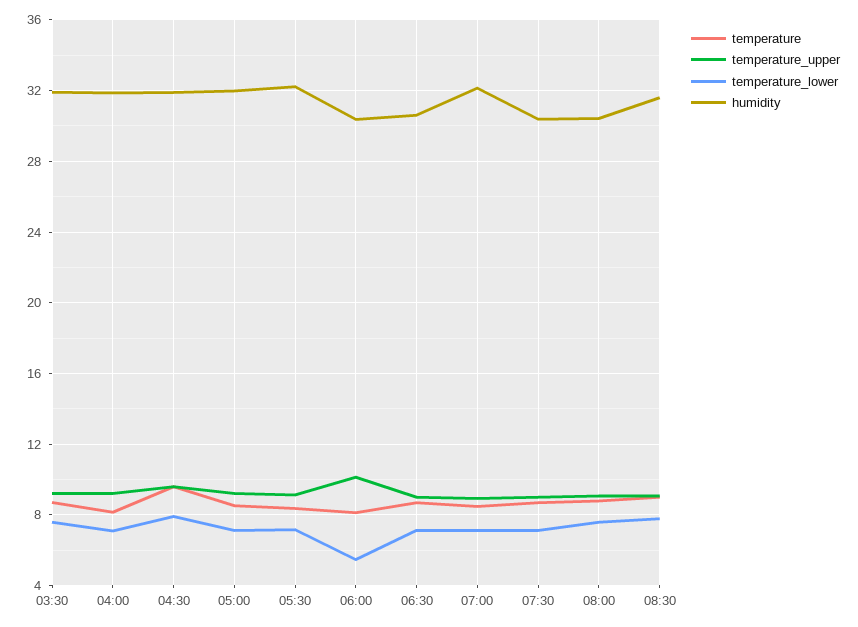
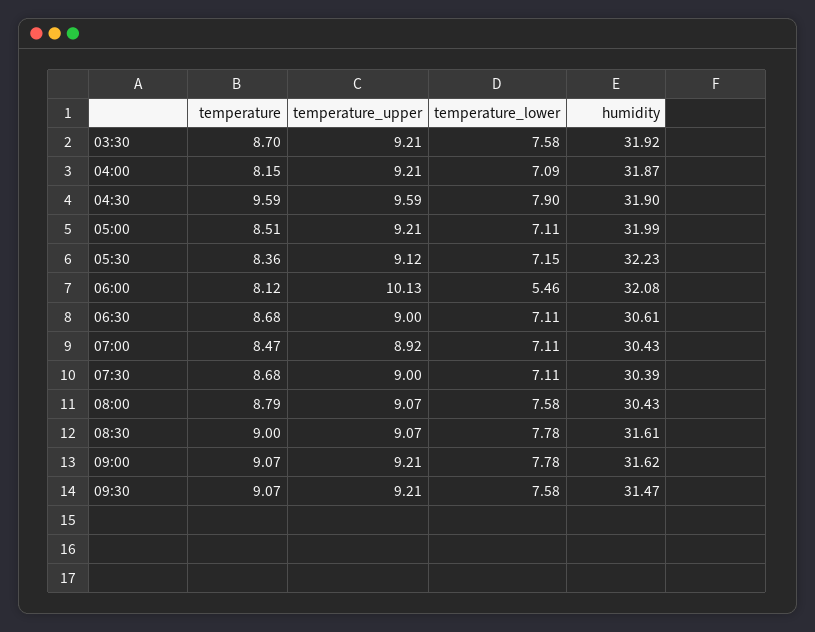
humidity, 06:00: 30.5 -> 32.08
humidity, 07:00: 32 -> 30.43
temperature, 09:00: none -> 9.07
temperature_upper, 09:00: none -> 9.21
temperature_lower, 09:00: none -> 7.78
humidity, 09:00: none -> 31.62
temperature, 09:30: none -> 9.07
temperature_upper, 09:30: none -> 9.21
temperature_lower, 09:30: none -> 7.58
humidity, 09:30: none -> 31.47

